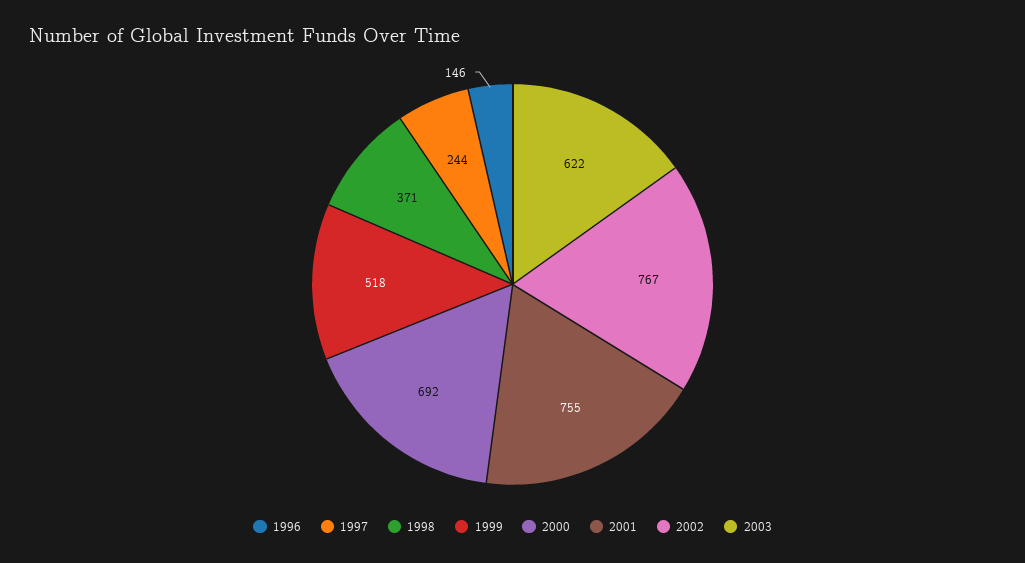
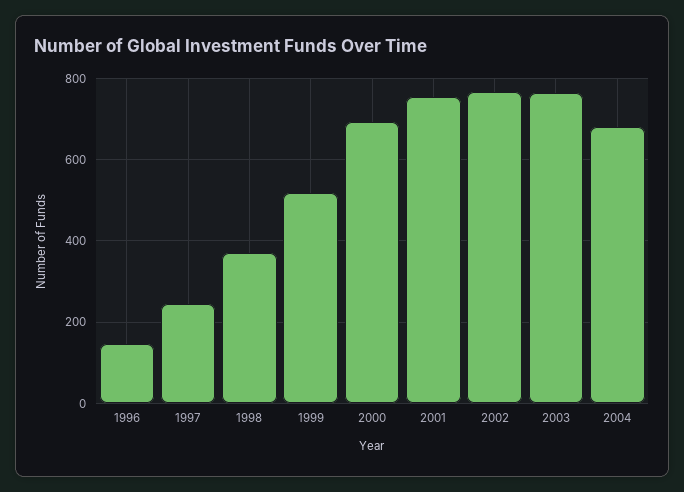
2003: 622 -> 760
2004: none -> 680

